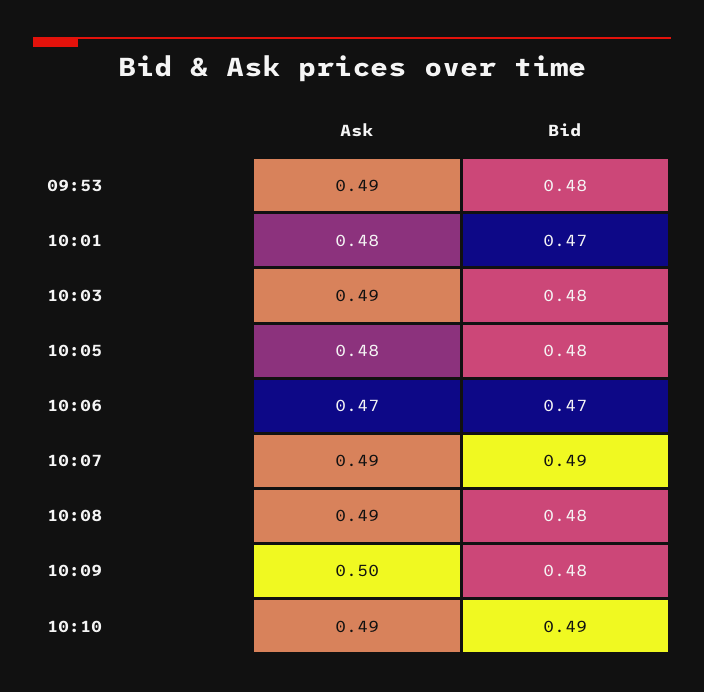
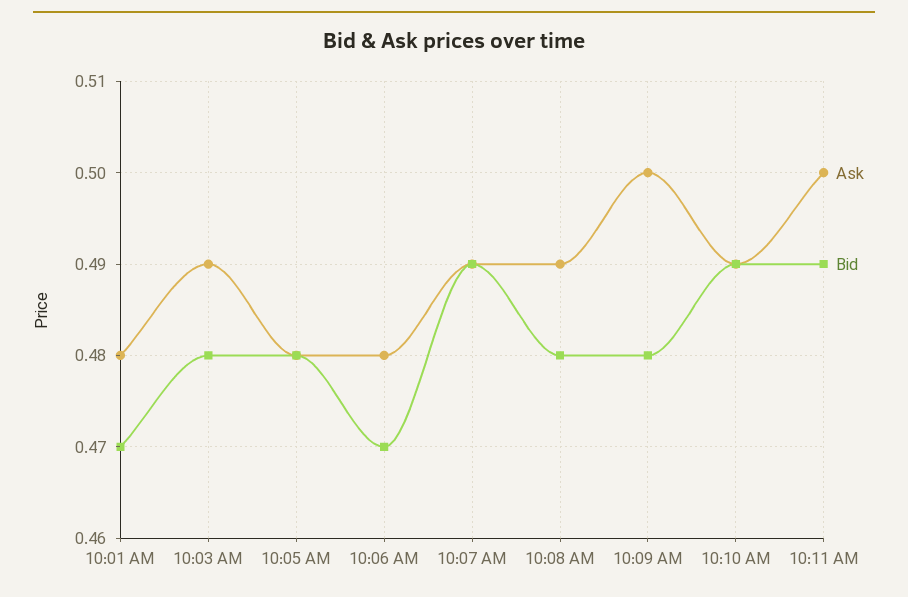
Ask, 09:53: 0.49 -> none
Bid, 09:53: 0.48 -> none
Ask, 10:06: 0.47 -> 0.48
Ask, 10:11 AM: none -> 0.5
Bid, 10:11 AM: none -> 0.49

